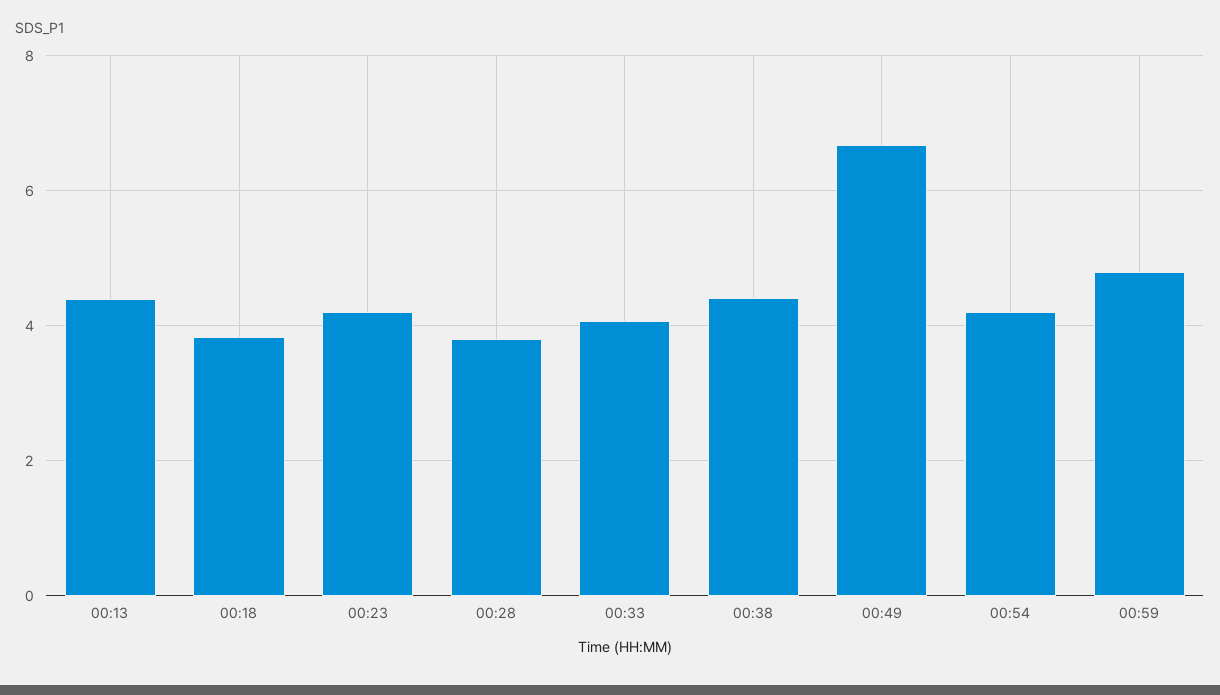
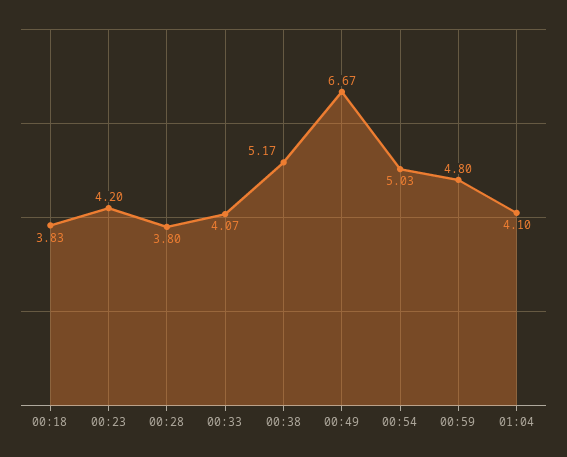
00:13: 4.4 -> none
00:38: 4.4 -> 5.17
00:54: 4.2 -> 5.03
01:04: none -> 4.1

